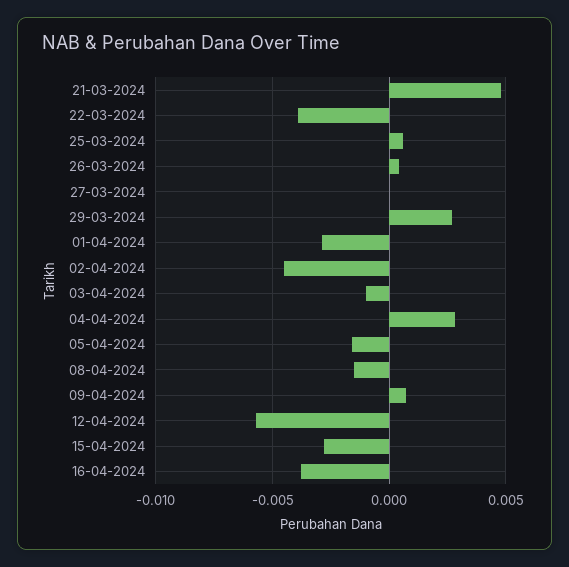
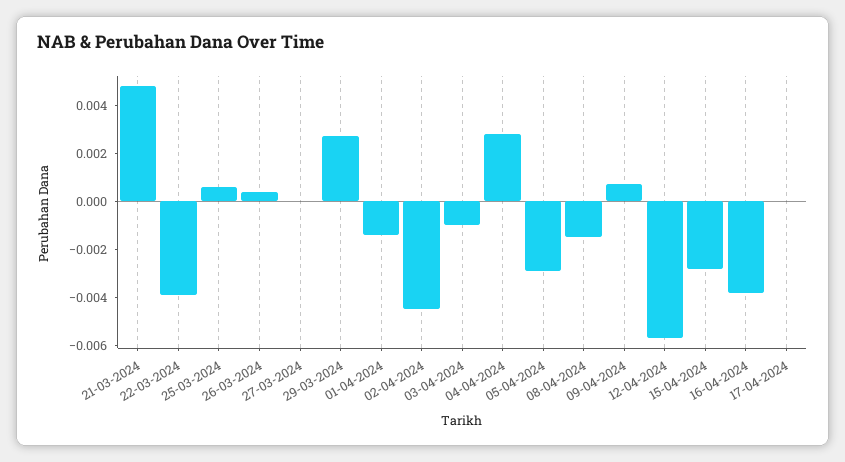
01-04-2024: -0.003 -> -0.0015
05-04-2024: -0.0015 -> -0.003
17-04-2024: none -> 0

